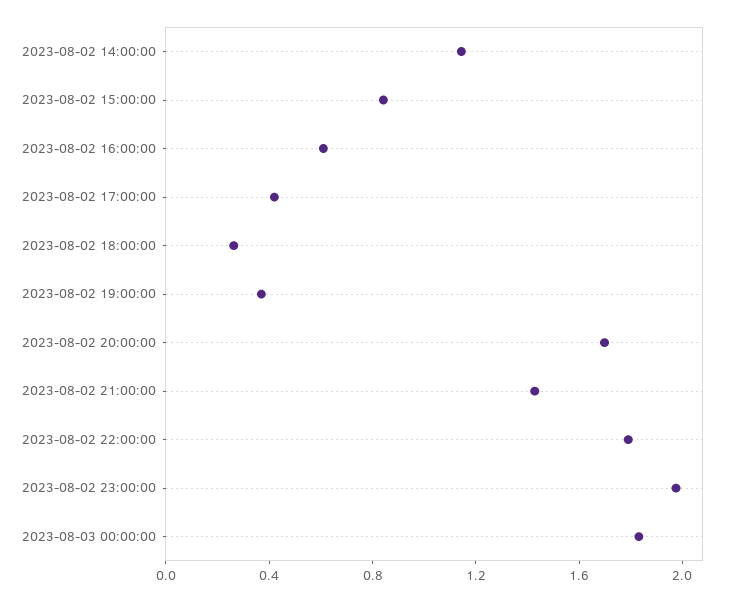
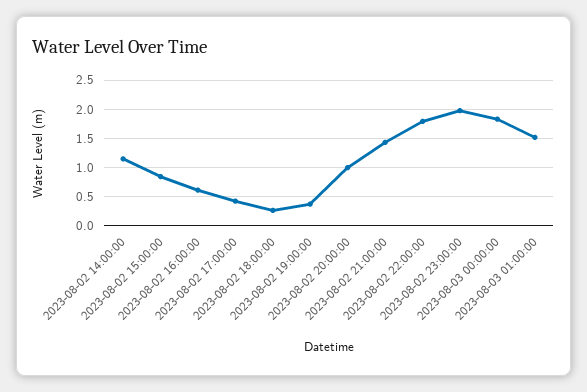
2023-08-02 20:00:00: 1.7 -> 1
2023-08-03 01:00:00: none -> 1.5

